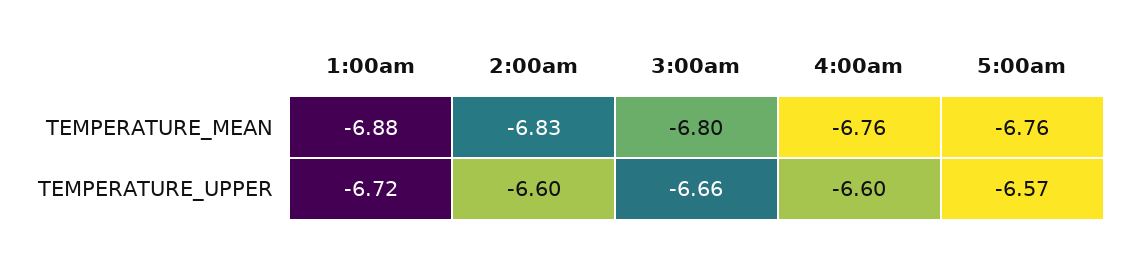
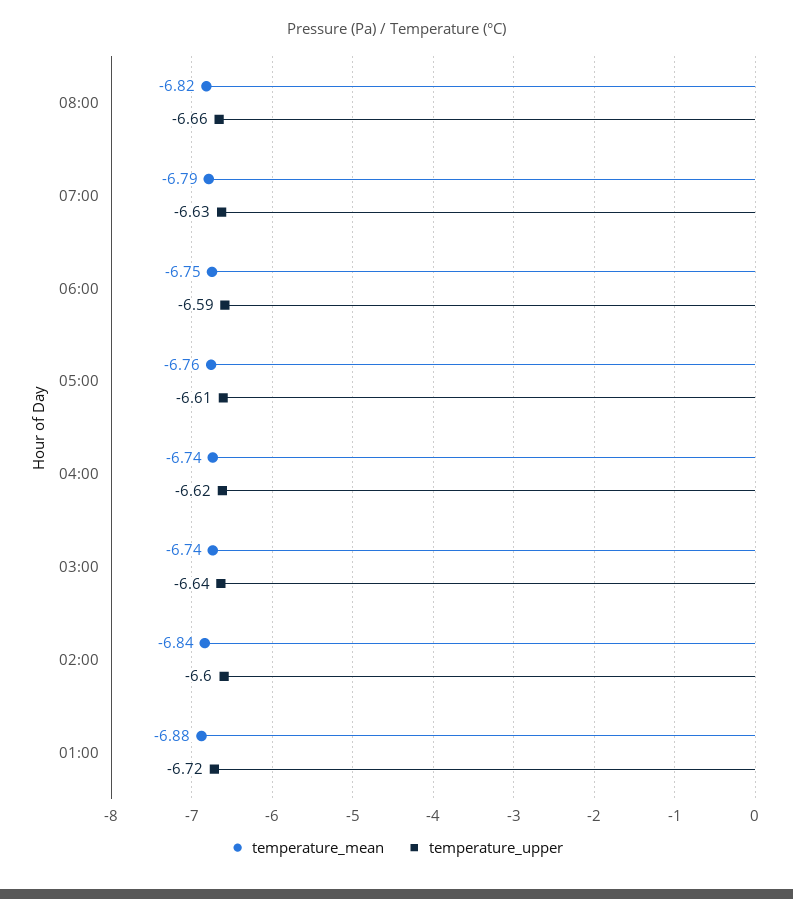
TEMPERATURE_MEAN, 2:00am: -6.83 -> -6.84
TEMPERATURE_MEAN, 3:00am: -6.8 -> -6.74
TEMPERATURE_MEAN, 4:00am: -6.76 -> -6.74
TEMPERATURE_UPPER, 3:00am: -6.66 -> -6.64
TEMPERATURE_UPPER, 4:00am: -6.6 -> -6.62
TEMPERATURE_UPPER, 5:00am: -6.57 -> -6.61
TEMPERATURE_MEAN, 08:00: none -> -6.82
TEMPERATURE_UPPER, 08:00: none -> -6.66
TEMPERATURE_MEAN, 07:00: none -> -6.79
TEMPERATURE_UPPER, 07:00: none -> -6.63
TEMPERATURE_MEAN, 06:00: none -> -6.75
TEMPERATURE_UPPER, 06:00: none -> -6.59

